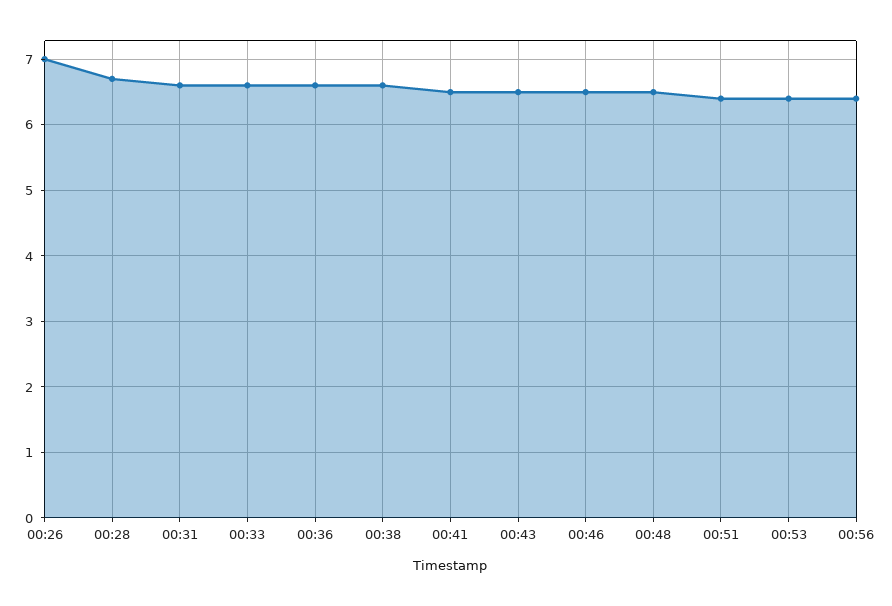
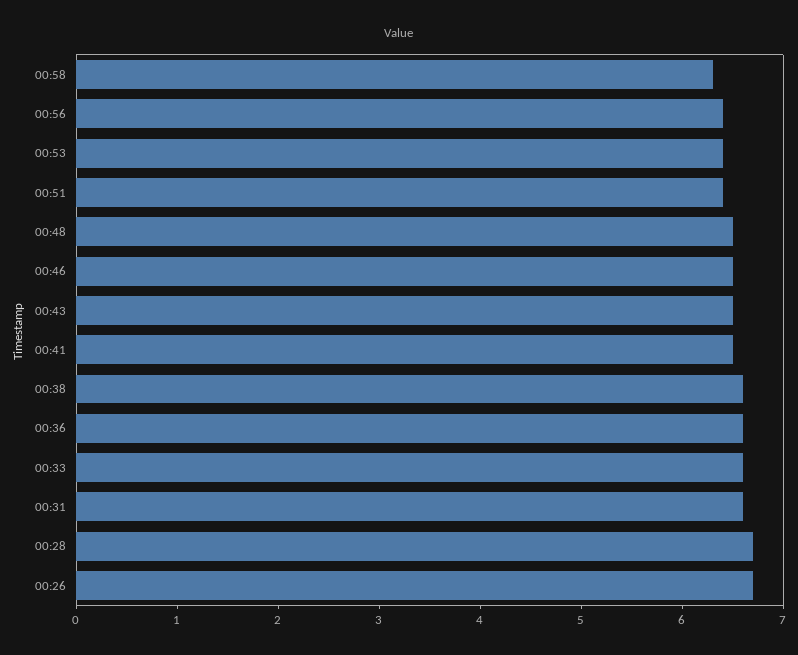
00:26: 7 -> 6.7
00:58: none -> 6.3

